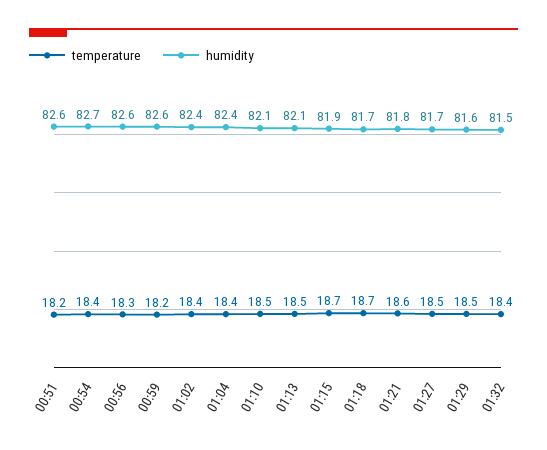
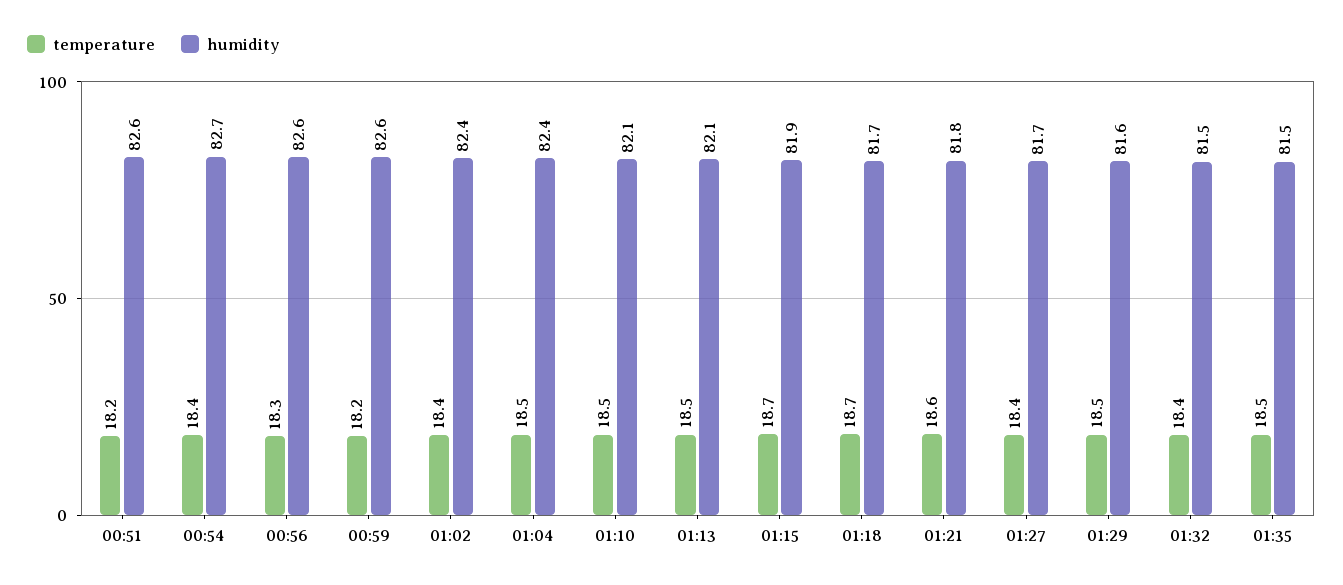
temperature, 01:04: 18.4 -> 18.5
temperature, 01:27: 18.5 -> 18.4
temperature, 01:35: none -> 18.5
humidity, 01:35: none -> 81.5

